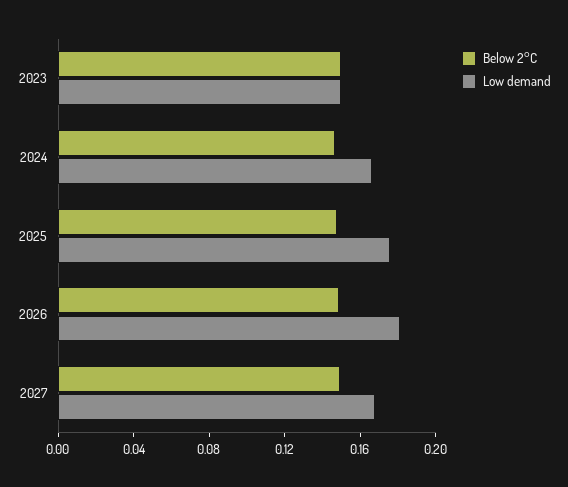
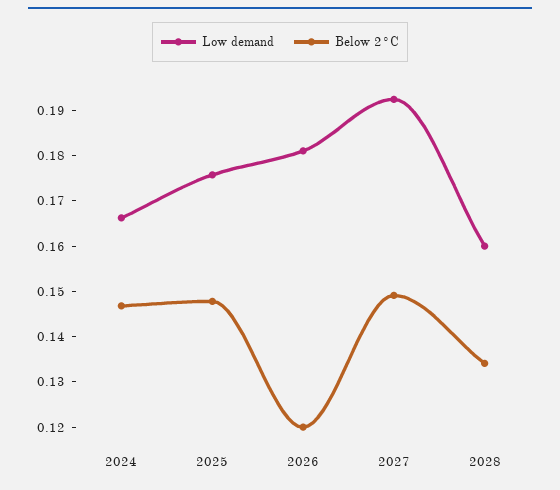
Below 2°C, 2023: 0.15 -> none
Low demand, 2023: 0.15 -> none
Below 2°C, 2026: 0.15 -> 0.12
Low demand, 2027: 0.17 -> 0.192
Low demand, 2028: none -> 0.16
Below 2°C, 2028: none -> 0.134

